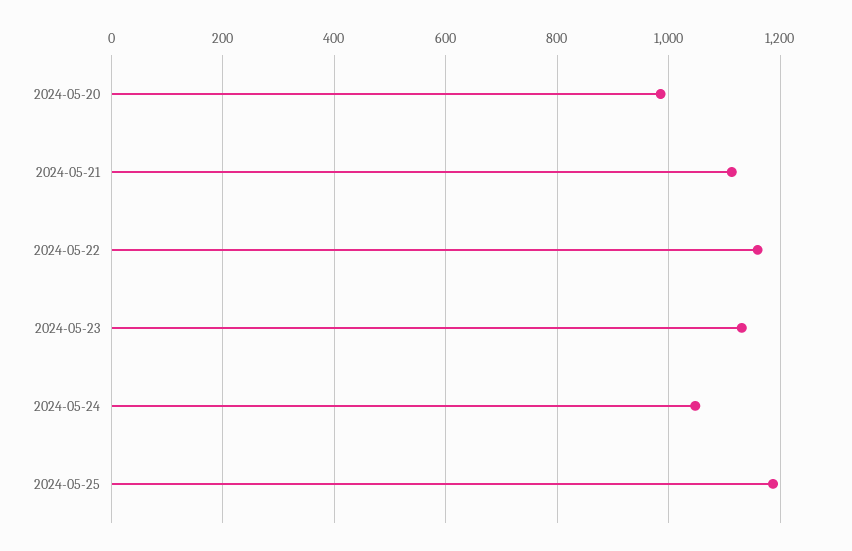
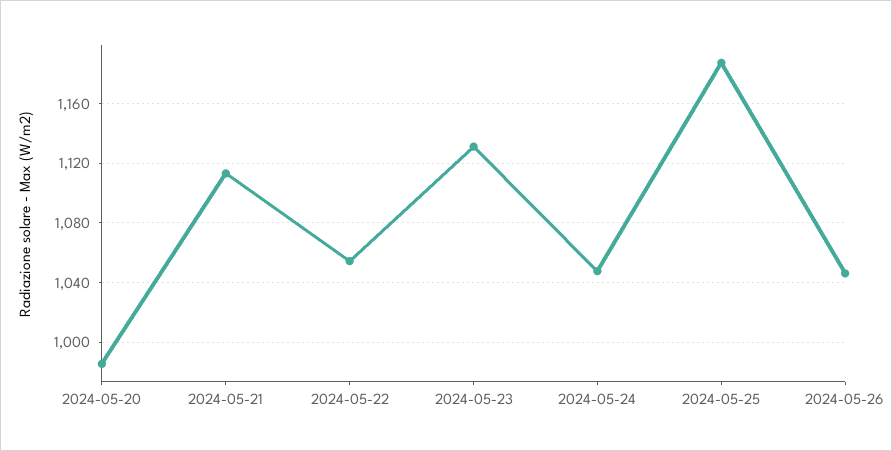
2024-05-22: 1160 -> 1055
2024-05-26: none -> 1045

